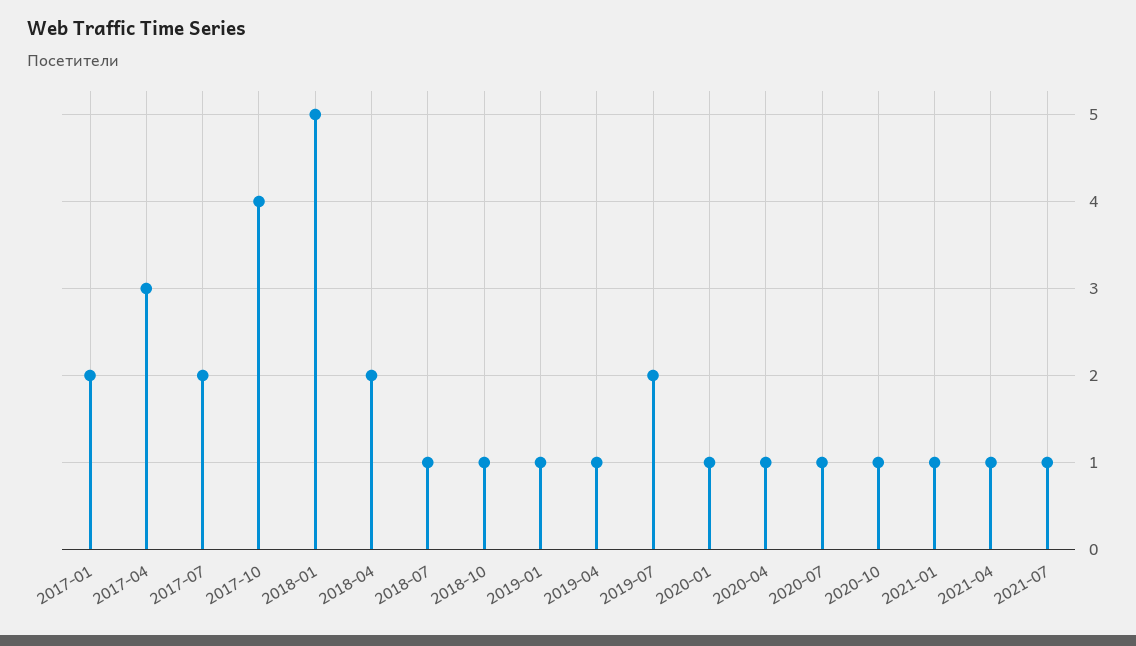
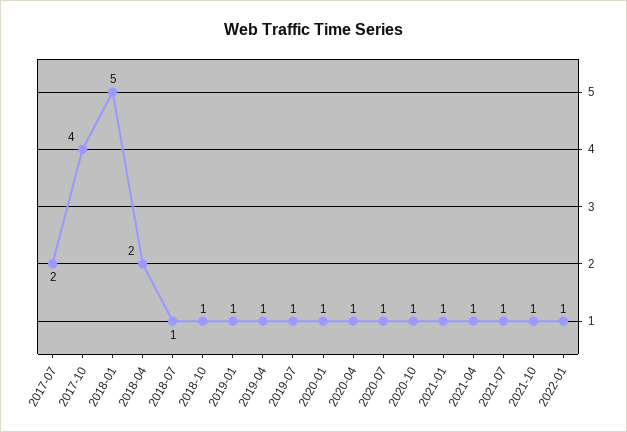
2017-01: 2 -> none
2017-04: 3 -> none
2019-07: 2 -> 1
2021-10: none -> 1
2022-01: none -> 1

